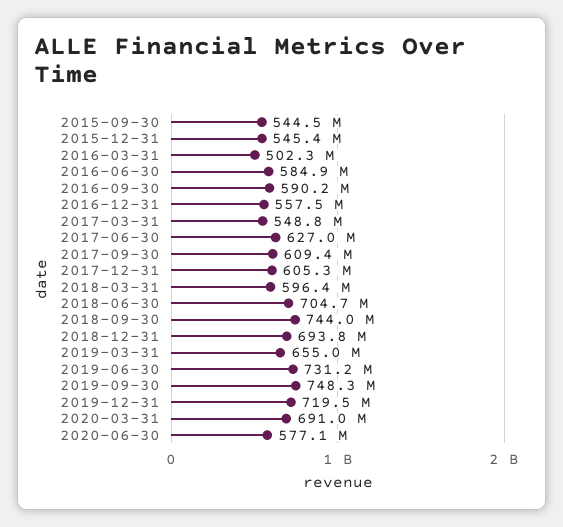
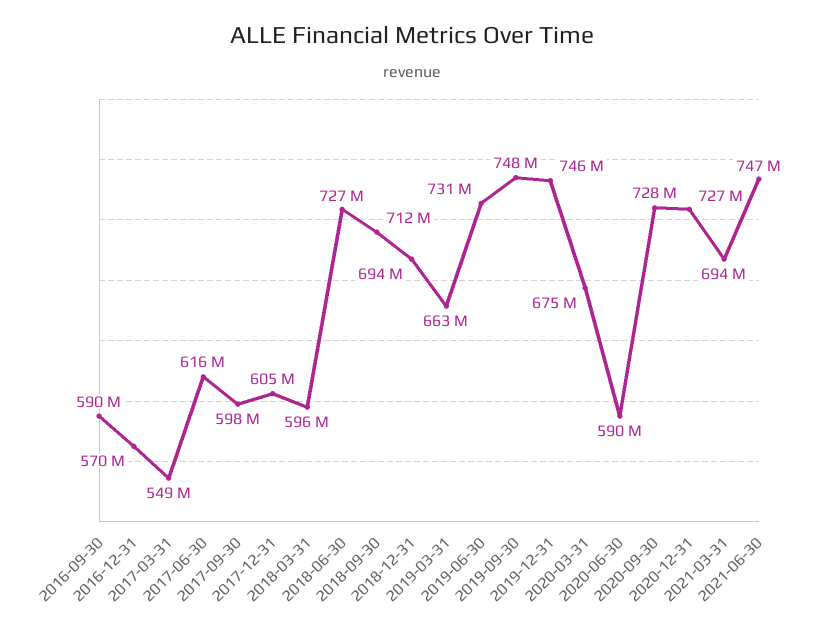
2015-09-30: 544500000 -> none
2015-12-31: 545400000 -> none
2016-03-31: 502300000 -> none
2016-06-30: 584900000 -> none
2016-12-31: 557500000 -> 570000000
2017-06-30: 627000000 -> 616000000
2017-09-30: 609400000 -> 598000000
2018-06-30: 704700000 -> 727000000
2018-09-30: 744000000 -> 712000000
2019-03-31: 655000000 -> 663000000
2019-12-31: 719500000 -> 746000000
2020-03-31: 691000000 -> 675000000
2020-06-30: 577100000 -> 590000000
2020-09-30: none -> 728000000
2020-12-31: none -> 727000000
2021-03-31: none -> 694000000
2021-06-30: none -> 747000000

